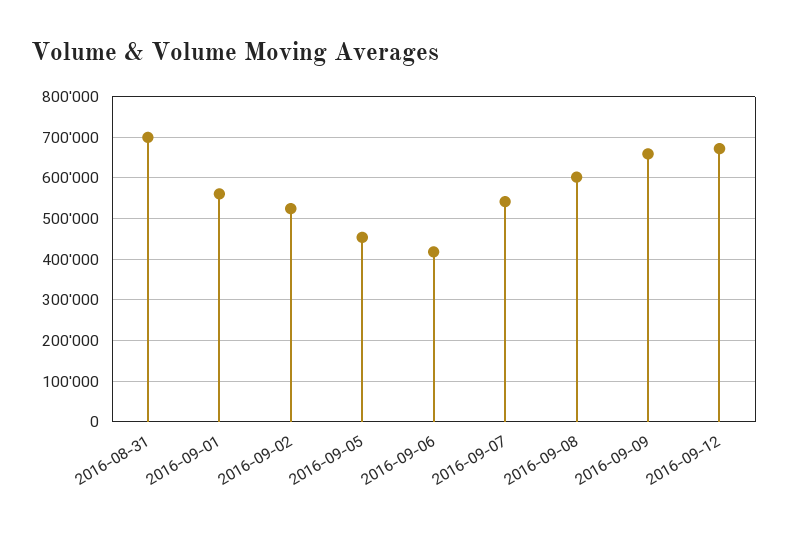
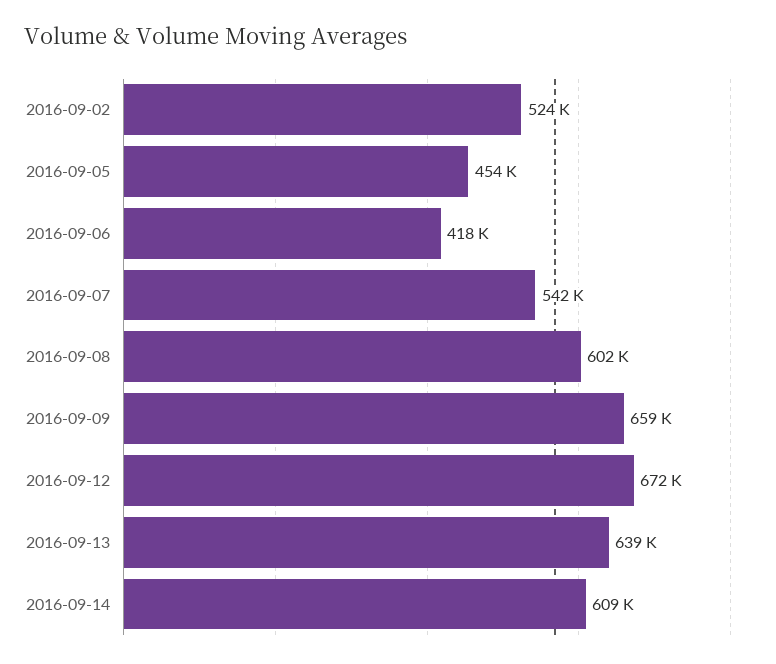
2016-08-31: 700000 -> none
2016-09-01: 560000 -> none
2016-09-13: none -> 639000
2016-09-14: none -> 609000

